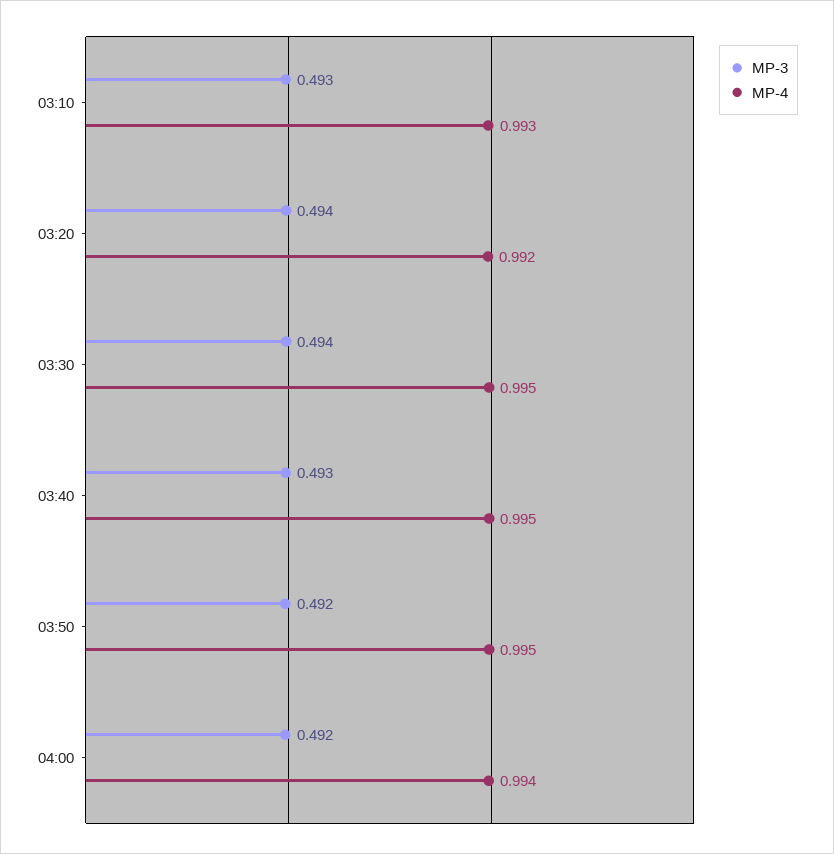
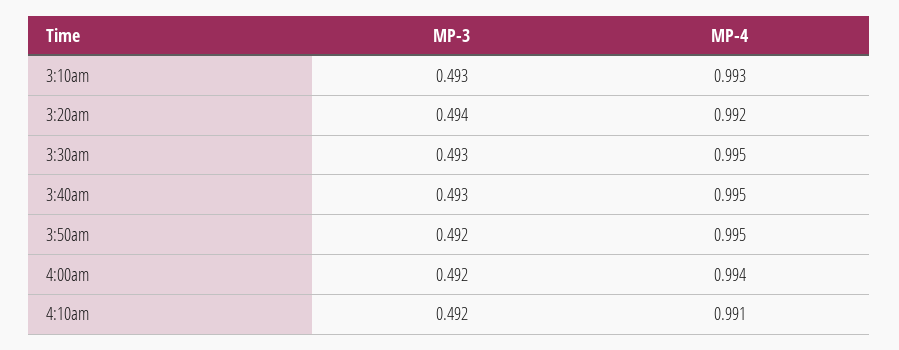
MP-3, 03:30: 0.494 -> 0.493
MP-3, 4:10am: none -> 0.492
MP-4, 4:10am: none -> 0.991

